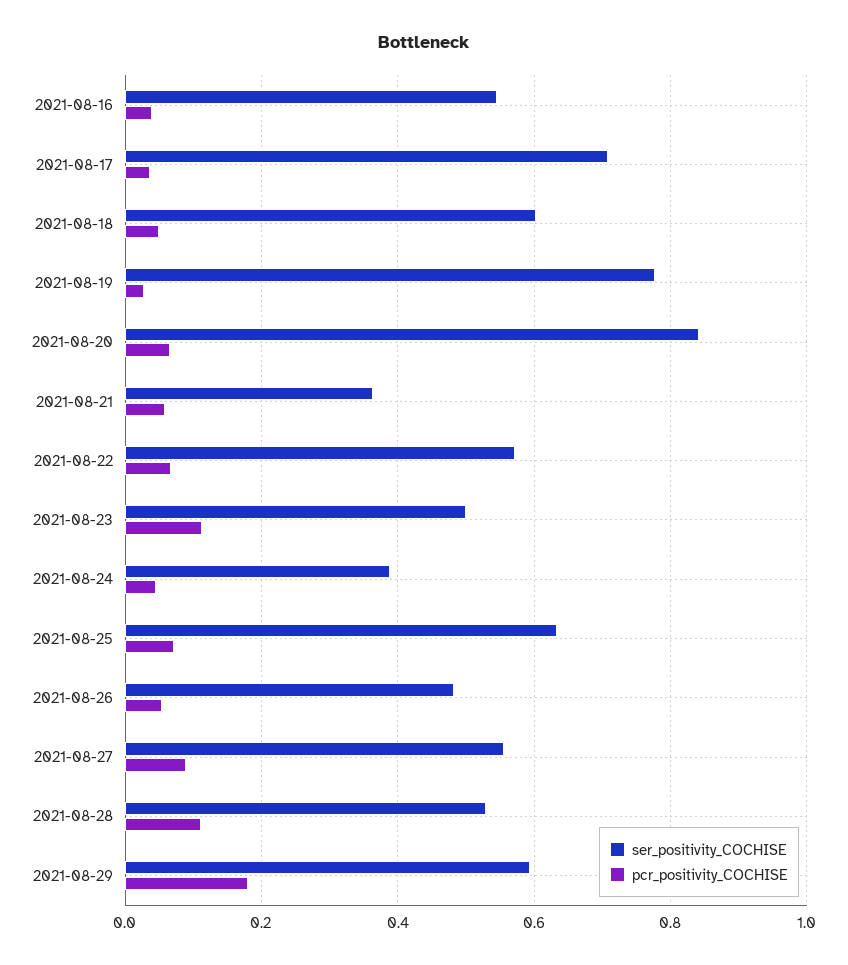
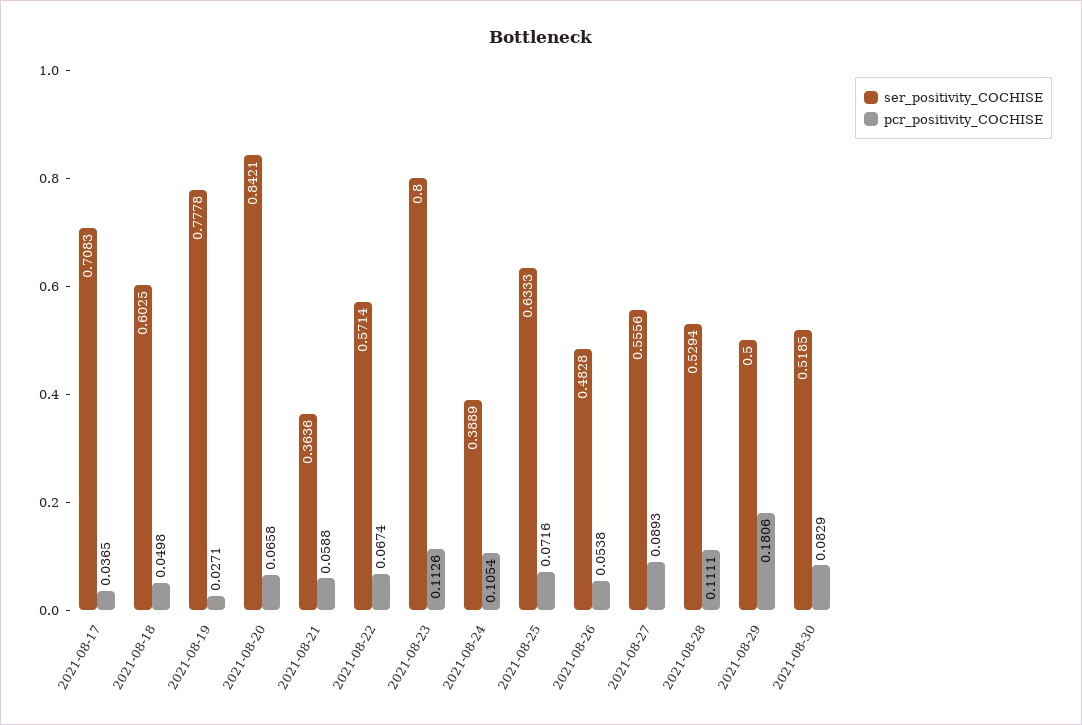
ser_positivity_COCHISE, 2021-08-16: 0.54 -> none
pcr_positivity_COCHISE, 2021-08-16: 0.04 -> none
ser_positivity_COCHISE, 2021-08-23: 0.5 -> 0.8
pcr_positivity_COCHISE, 2021-08-24: 0.04 -> 0.1054
ser_positivity_COCHISE, 2021-08-29: 0.6 -> 0.5
ser_positivity_COCHISE, 2021-08-30: none -> 0.5185
pcr_positivity_COCHISE, 2021-08-30: none -> 0.0829

